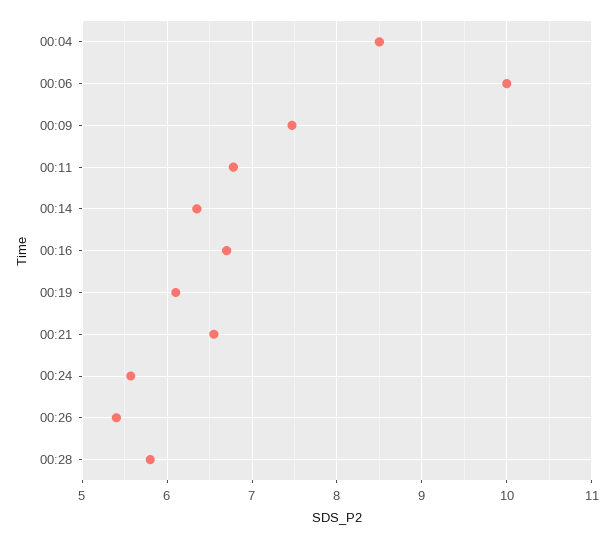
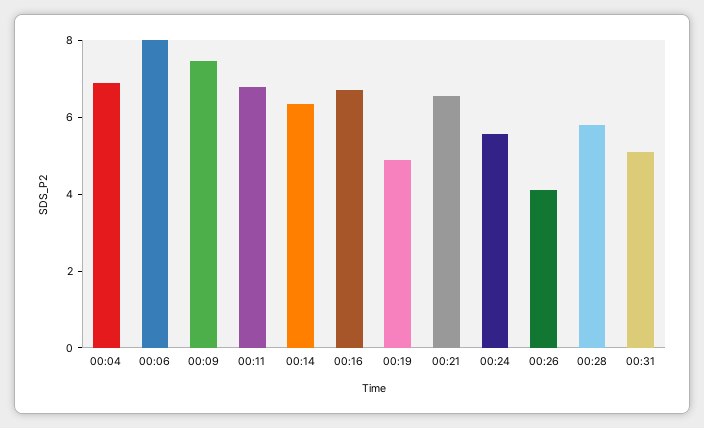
00:04: 8.5 -> 7
00:06: 10 -> 8
00:19: 6.1 -> 5
00:26: 5.4 -> 4
00:31: none -> 5

